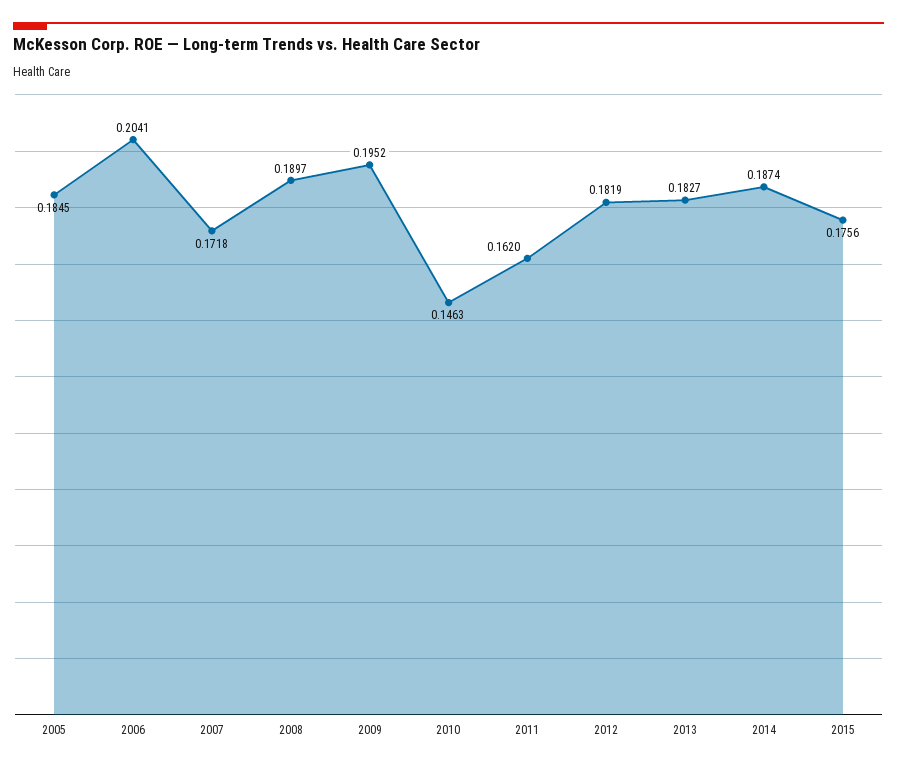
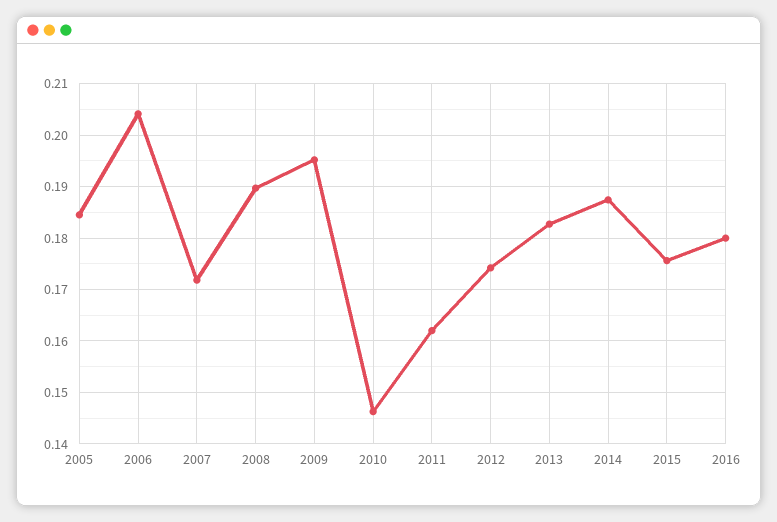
2012: 0.1819 -> 0.174
2016: none -> 0.18

